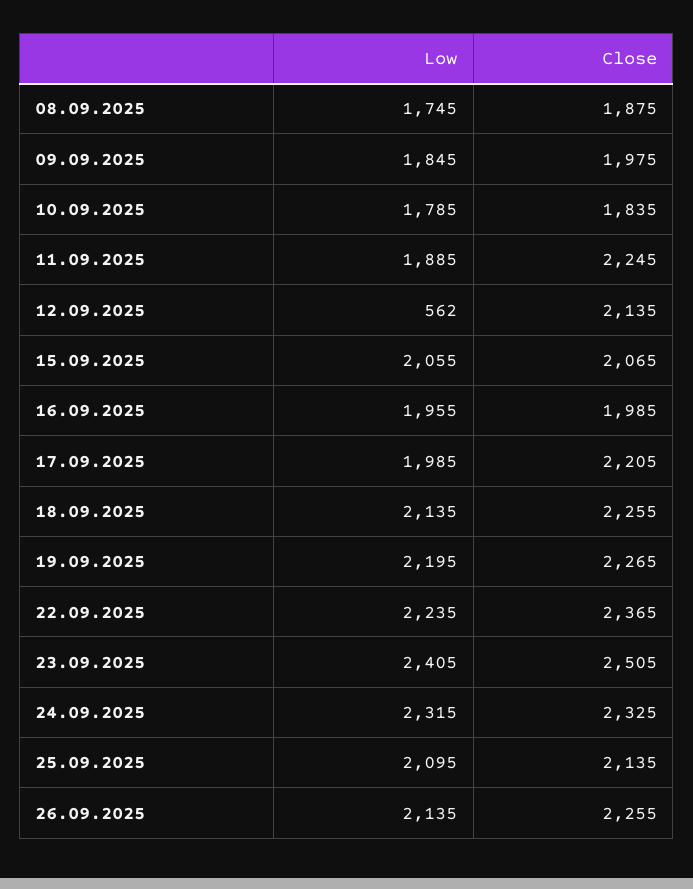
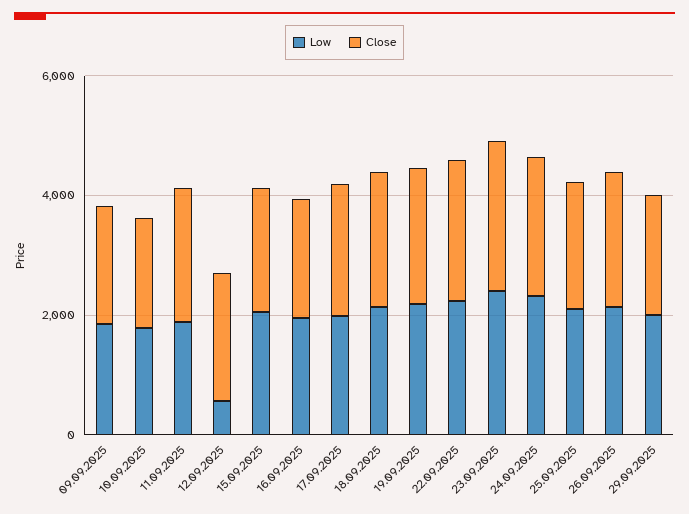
Low, 08.09.2025: 1745 -> none
Close, 08.09.2025: 1875 -> none
Low, 29.09.2025: none -> 2000
Close, 29.09.2025: none -> 2000

